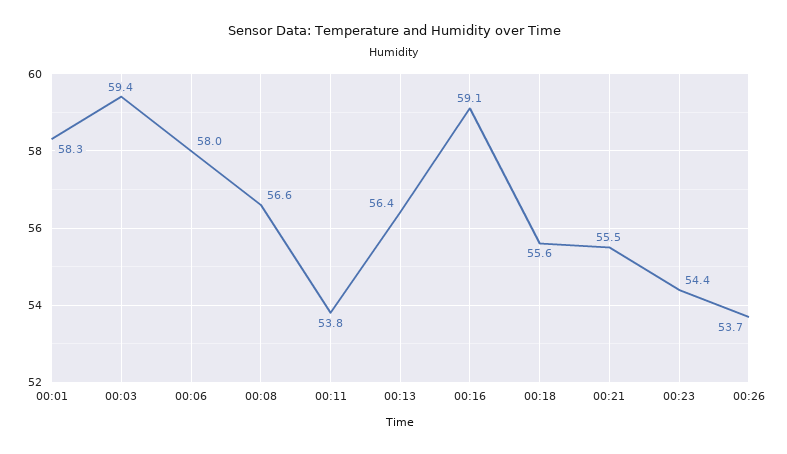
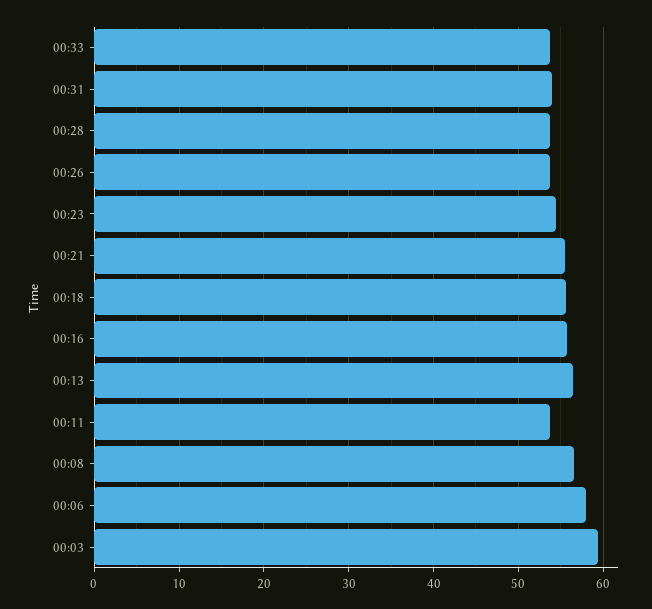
00:01: 58.3 -> none
00:16: 59.1 -> 56
00:33: none -> 54
00:31: none -> 54
00:28: none -> 54

